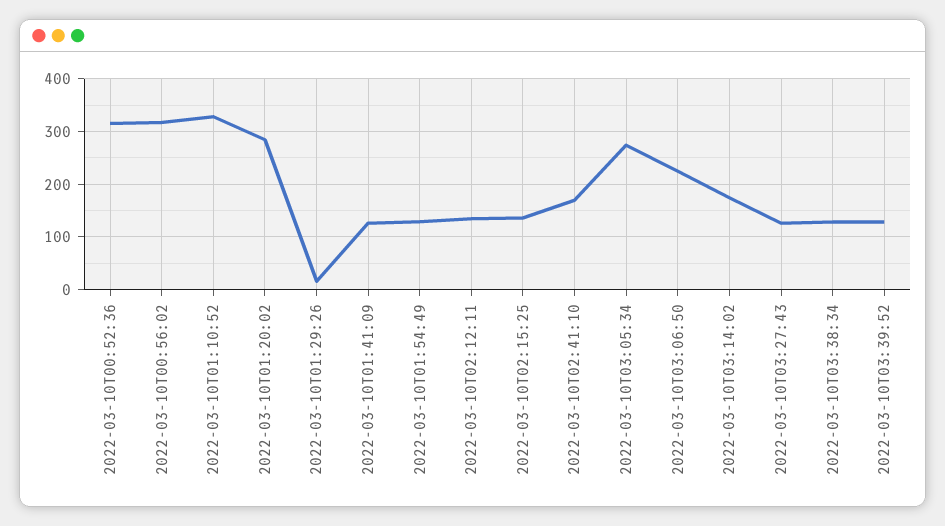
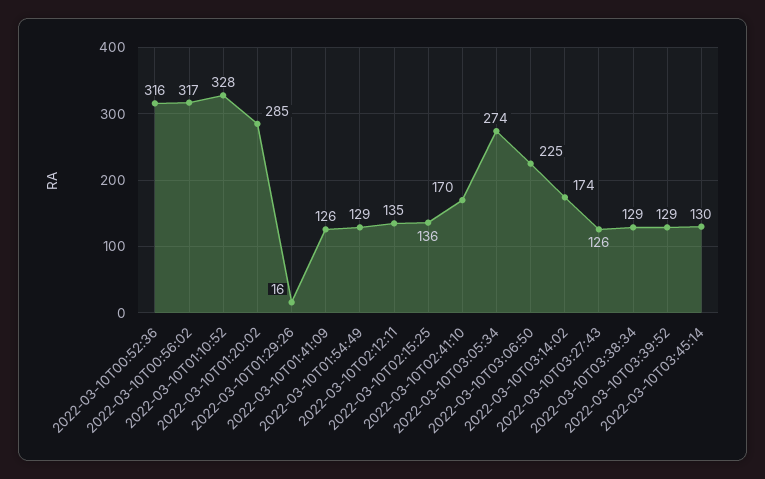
2022-03-10T03:45:14: none -> 130

